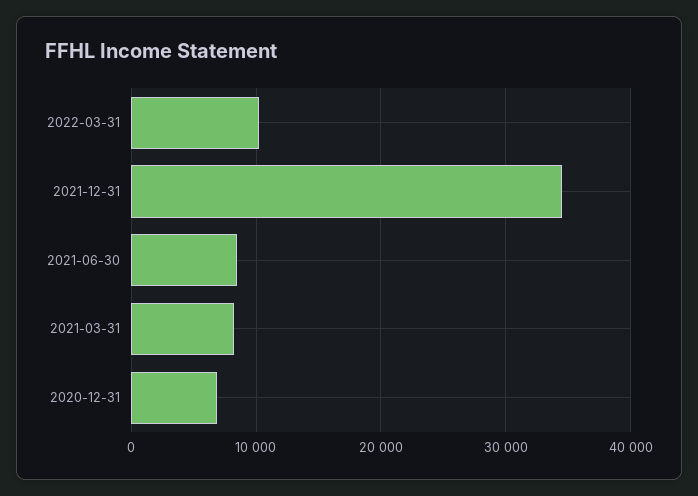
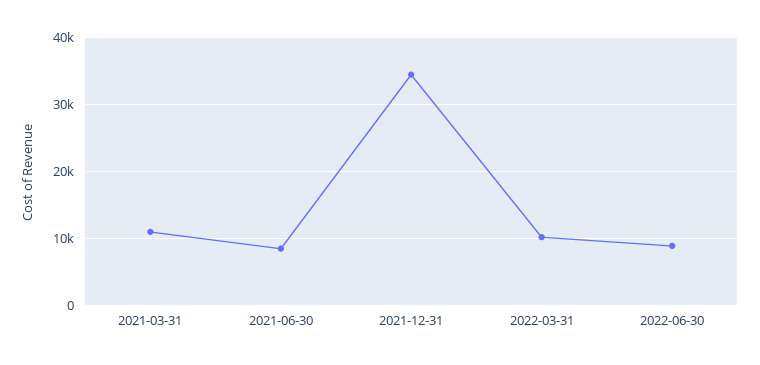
2021-03-31: 8000 -> 11000
2020-12-31: 7000 -> none
2022-06-30: none -> 9000

